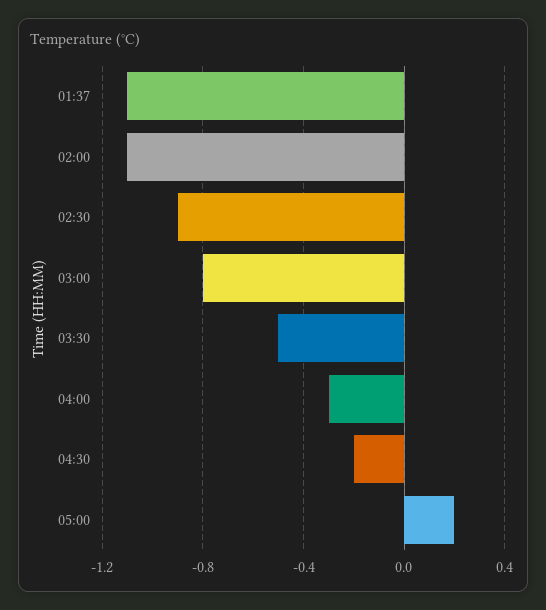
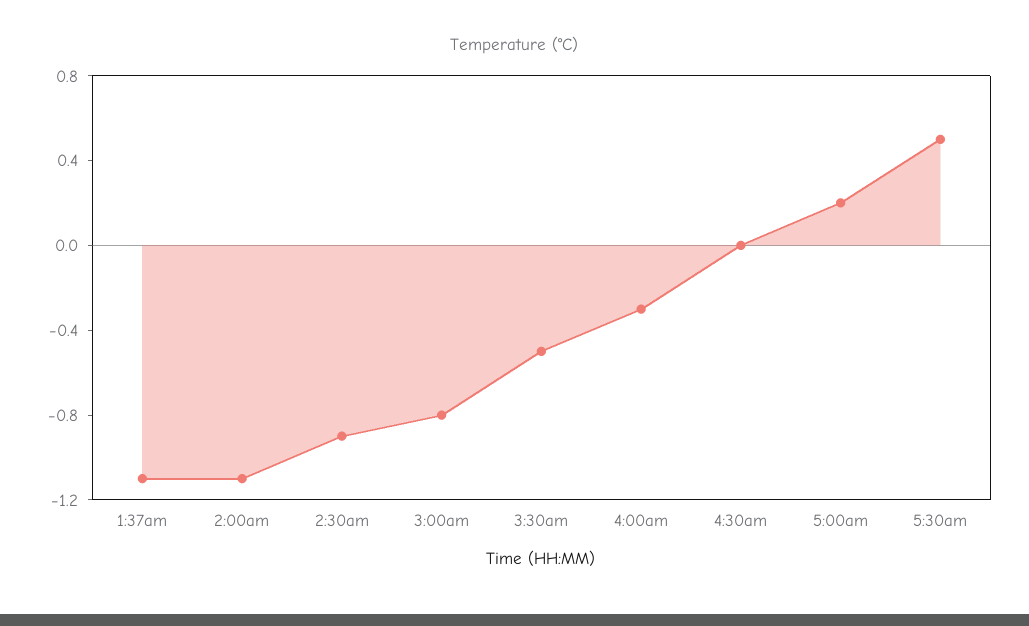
04:30: -0.2 -> 0
5:30am: none -> 0.5

